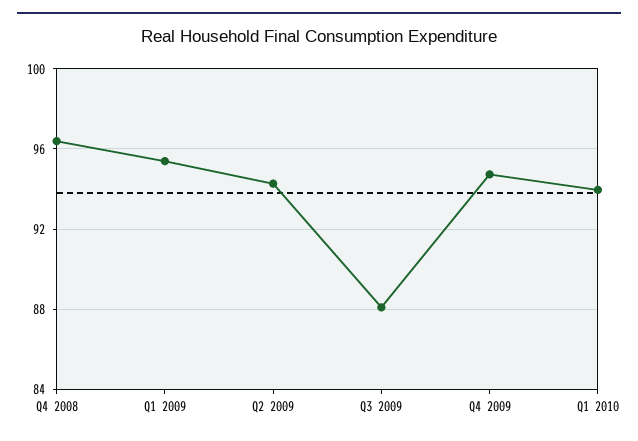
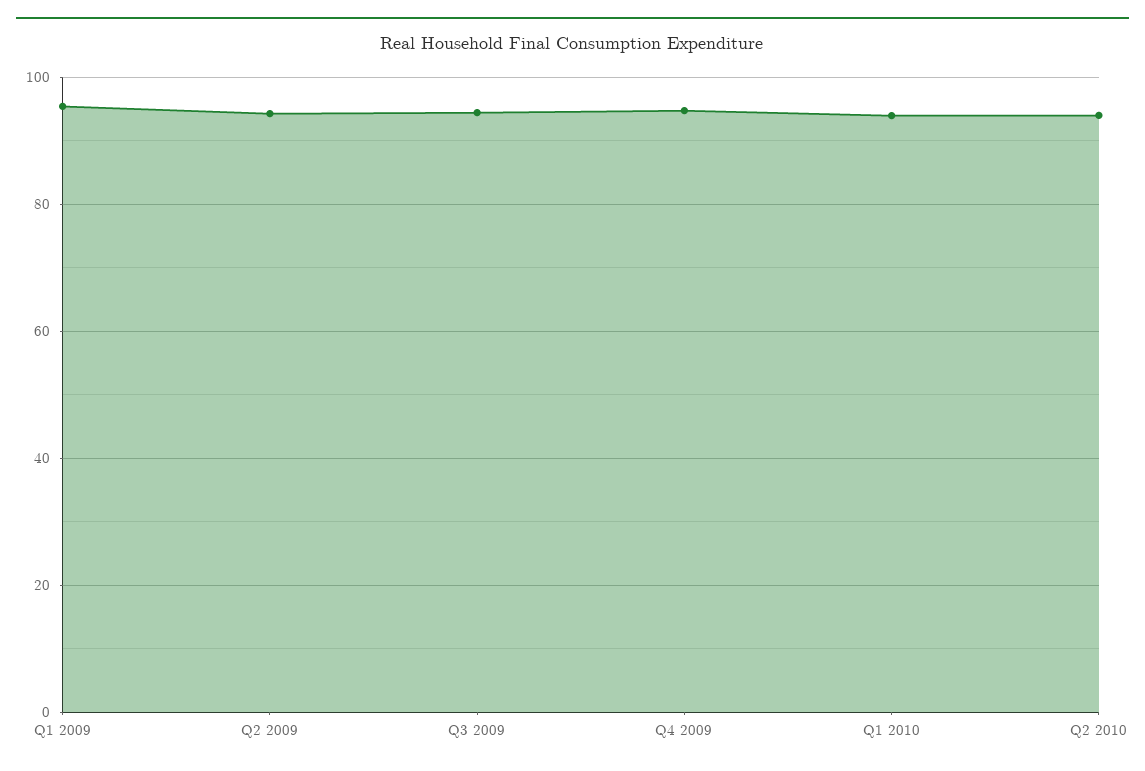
Q4 2008: 96.5 -> none
Q3 2009: 88 -> 94
Q2 2010: none -> 94

